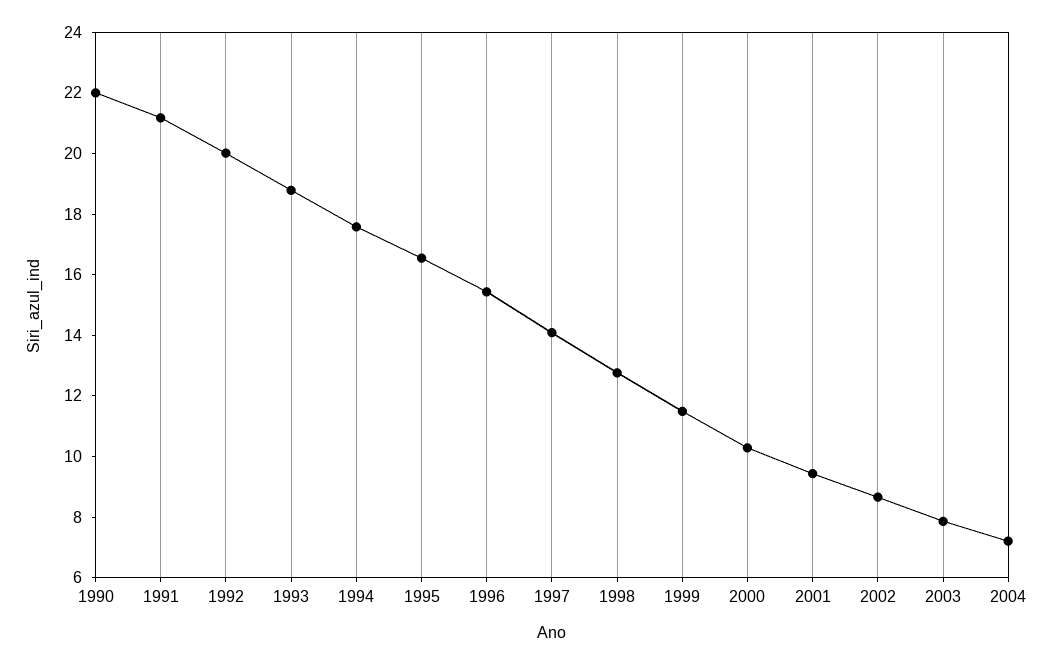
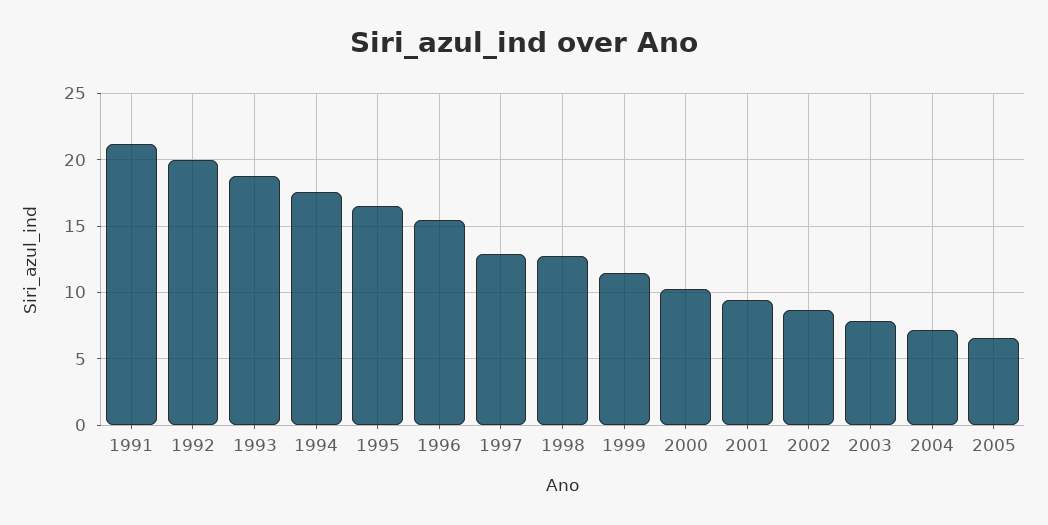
1990: 22 -> none
1997: 14 -> 13
2005: none -> 6.5

